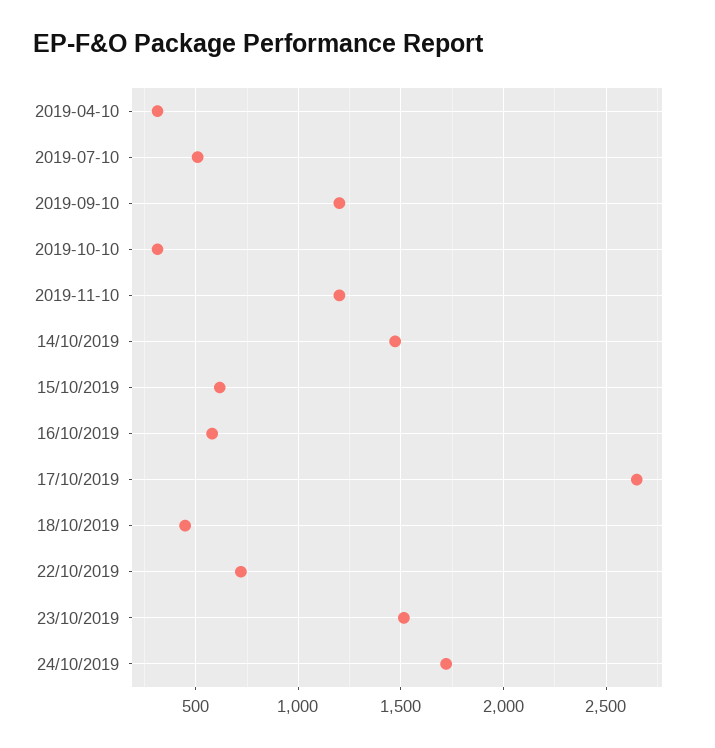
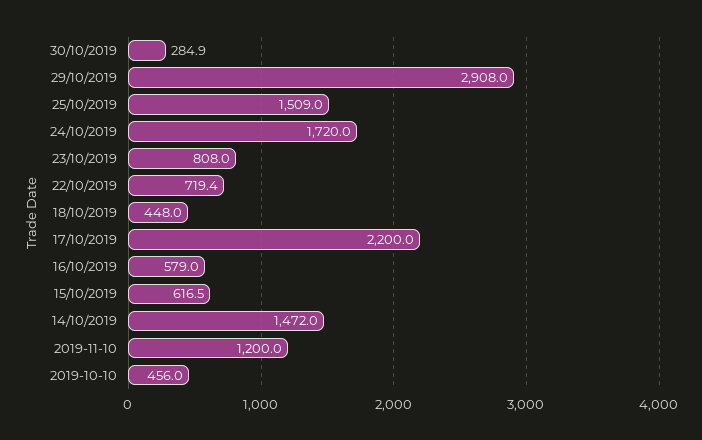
2019-04-10: 300 -> none
2019-07-10: 500 -> none
2019-09-10: 1200 -> none
2019-10-10: 300 -> 456
17/10/2019: 2650 -> 2200
23/10/2019: 1500 -> 808
30/10/2019: none -> 284.9
29/10/2019: none -> 2908
25/10/2019: none -> 1509

